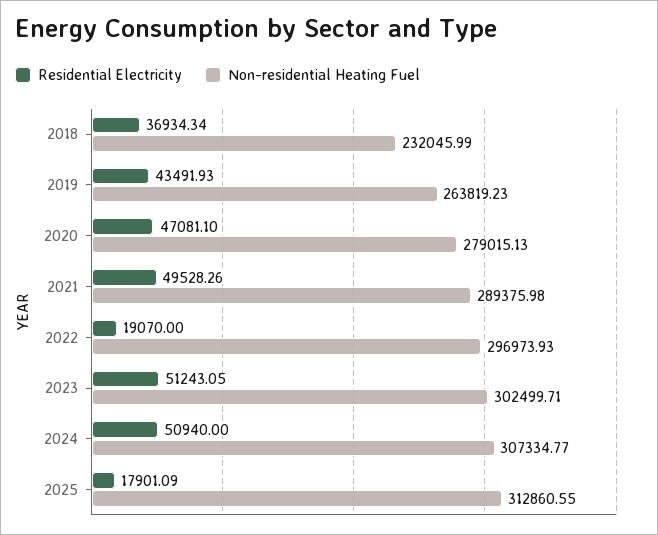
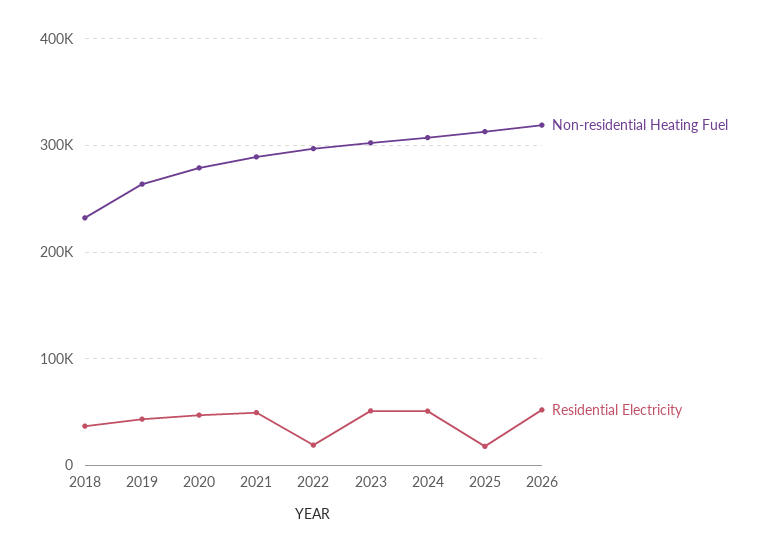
Non-residential Heating Fuel, 2026: none -> 320000
Residential Electricity, 2026: none -> 50000

